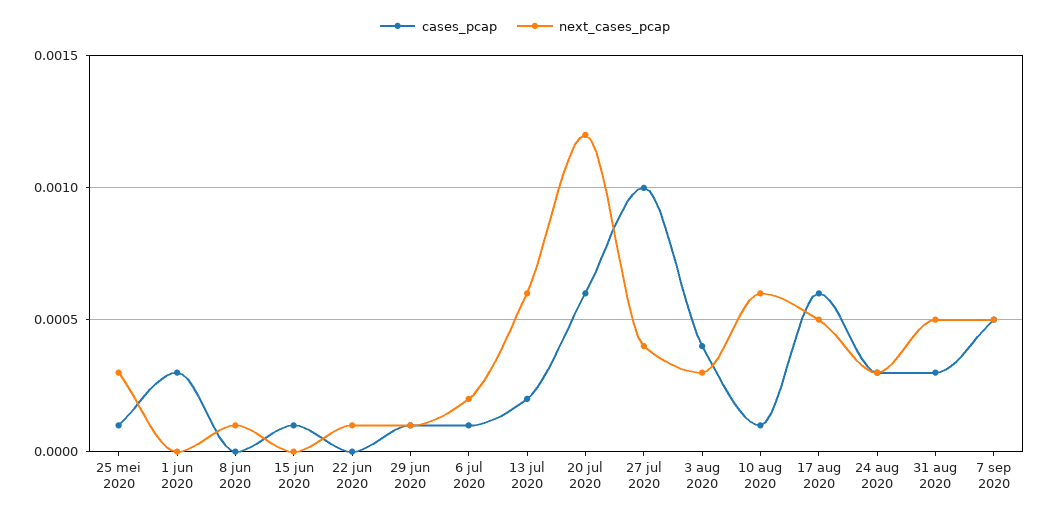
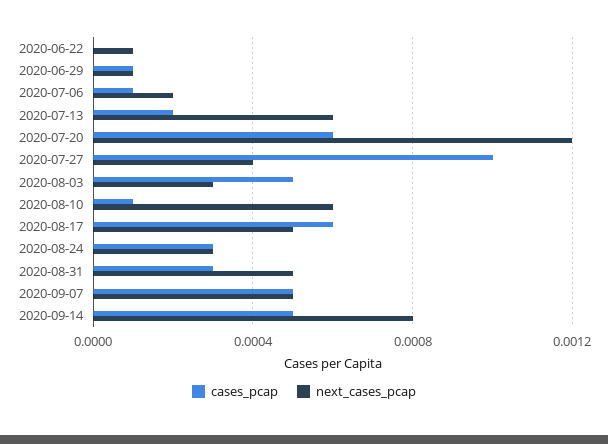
cases_pcap, 25 mei 2020: 0.0001 -> none
next_cases_pcap, 25 mei 2020: 0.0003 -> none
cases_pcap, 1 jun 2020: 0.0003 -> none
next_cases_pcap, 1 jun 2020: 0 -> none
cases_pcap, 8 jun 2020: 0 -> none
next_cases_pcap, 8 jun 2020: 0.0001 -> none
cases_pcap, 15 jun 2020: 0.0001 -> none
next_cases_pcap, 15 jun 2020: 0 -> none
cases_pcap, 3 aug 2020: 0.0004 -> 0.0005
cases_pcap, 2020-09-14: none -> 0.0005
next_cases_pcap, 2020-09-14: none -> 0.0008

